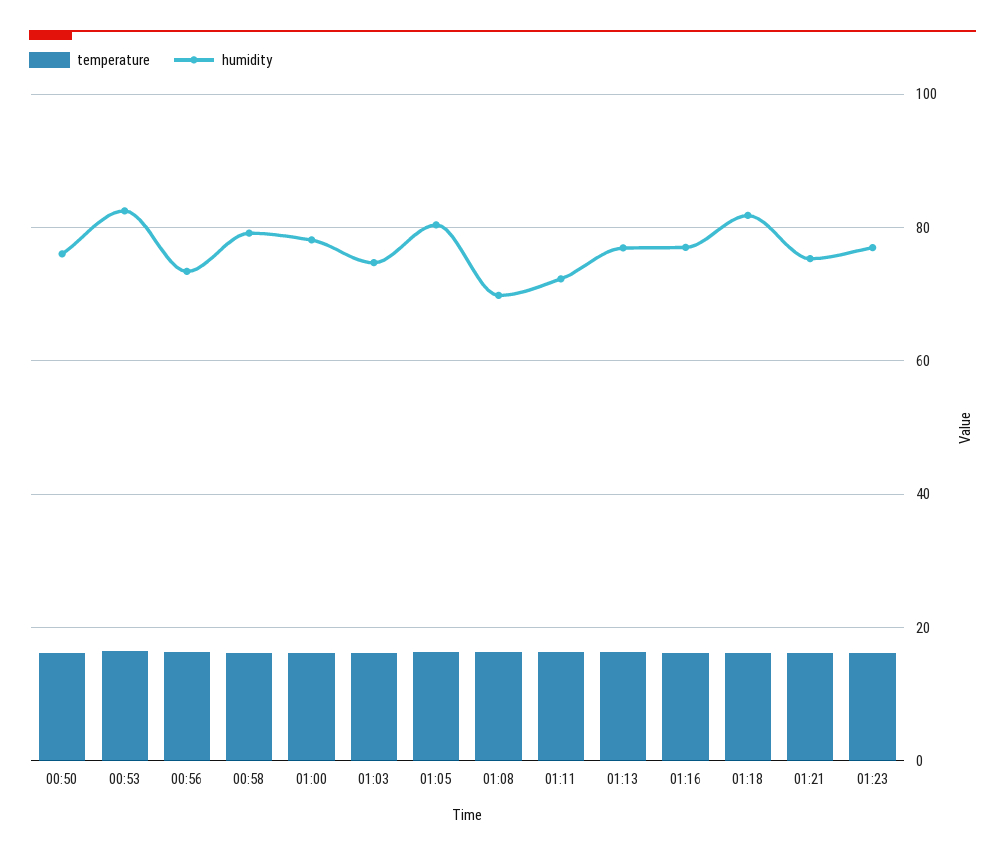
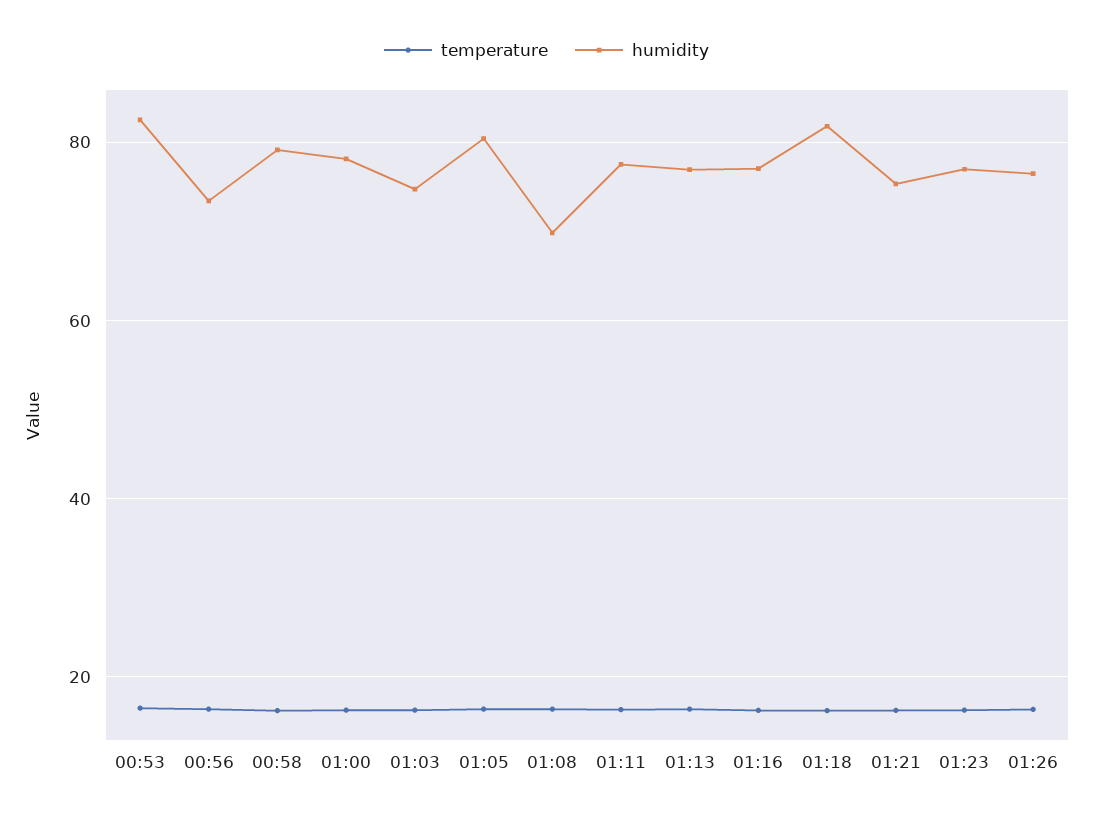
temperature, 00:50: 16 -> none
humidity, 00:50: 76 -> none
humidity, 01:11: 72 -> 78
temperature, 01:26: none -> 16
humidity, 01:26: none -> 76

